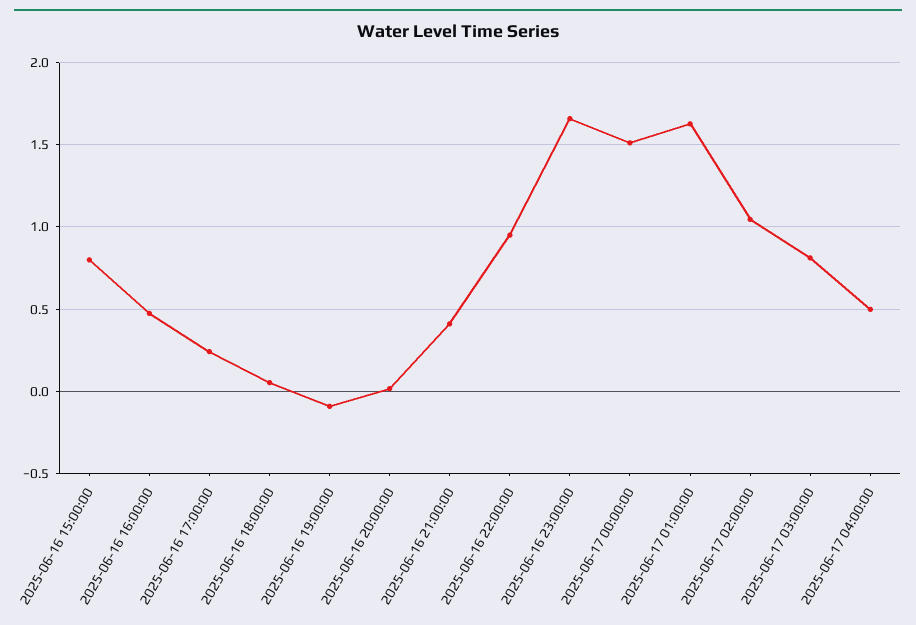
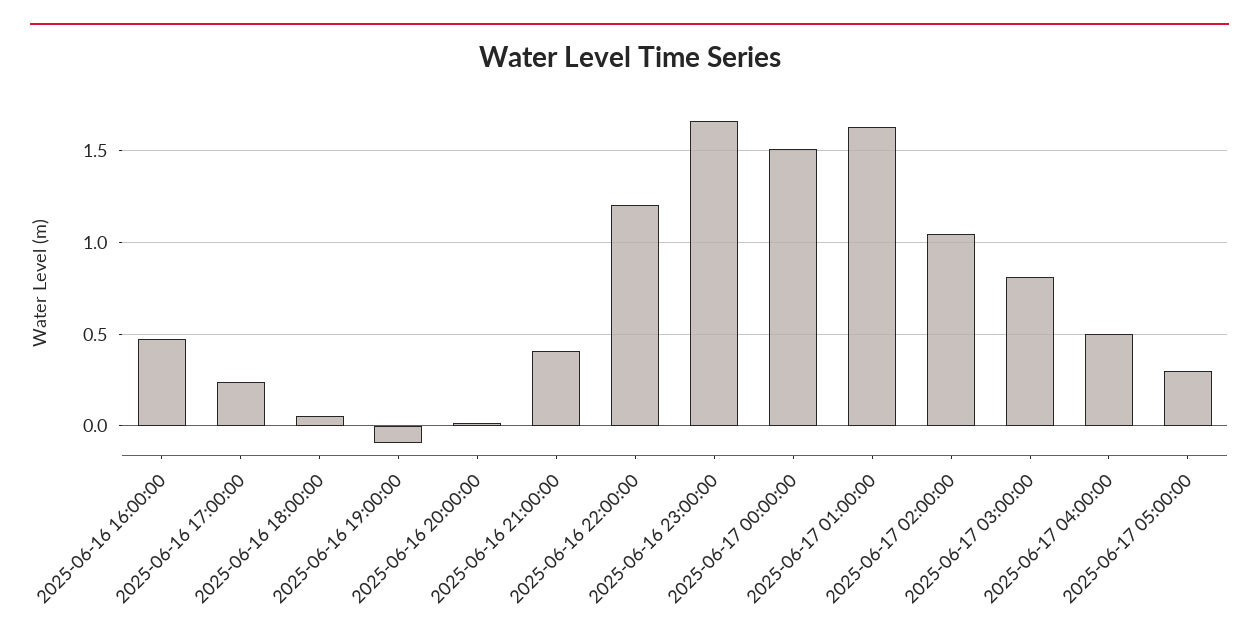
2025-06-16 15:00:00: 0.8 -> none
2025-06-16 22:00:00: 0.95 -> 1.2
2025-06-17 05:00:00: none -> 0.3

